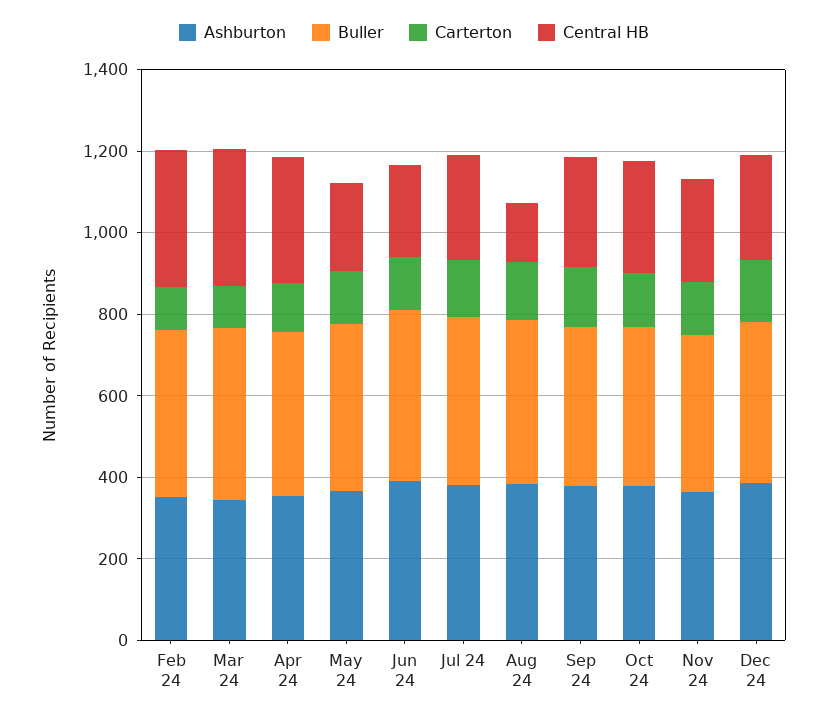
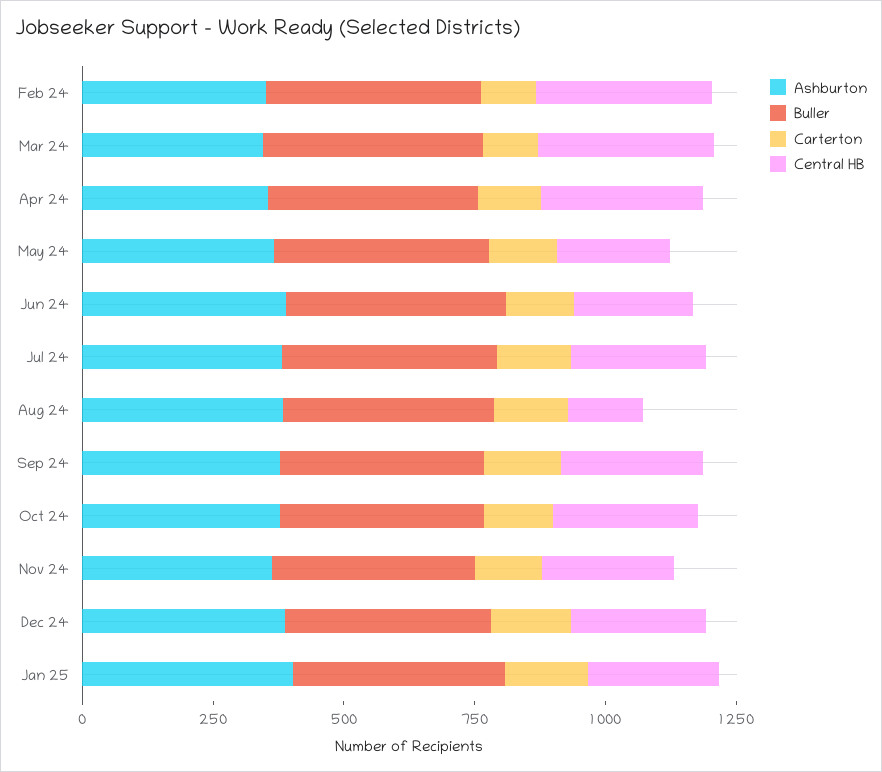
Ashburton, Jan 25: none -> 400
Buller, Jan 25: none -> 400
Carterton, Jan 25: none -> 150
Central HB, Jan 25: none -> 250

